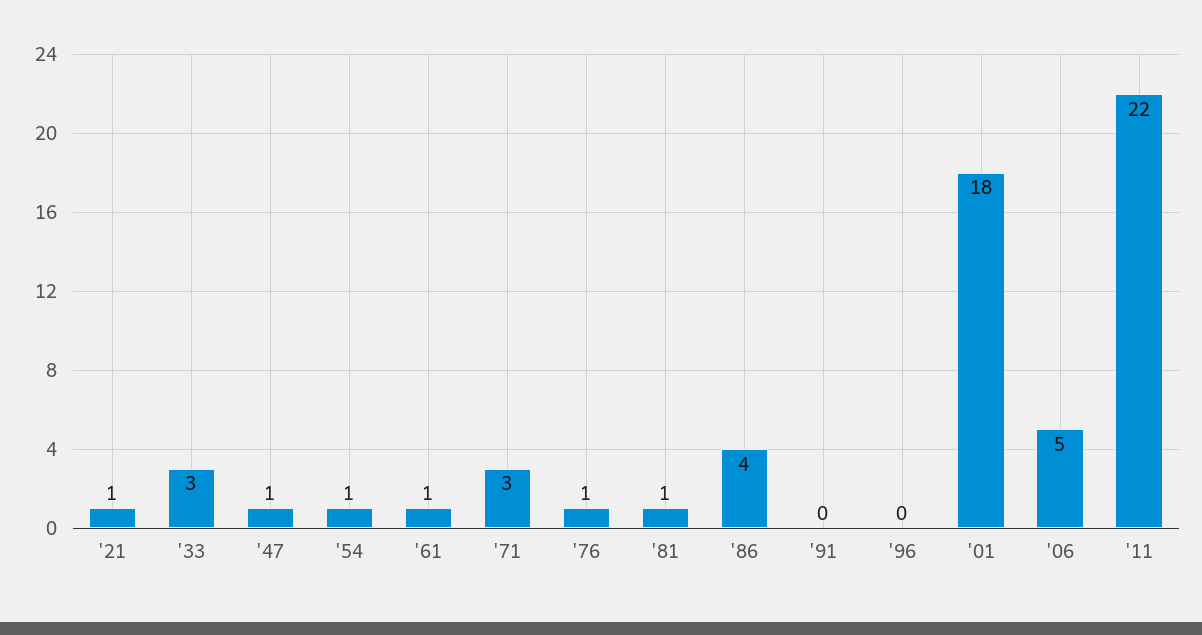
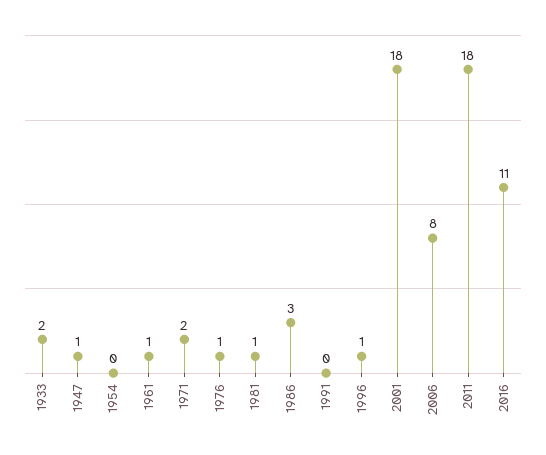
'21: 1 -> none
'33: 3 -> 2
'54: 1 -> 0
'71: 3 -> 2
'86: 4 -> 3
'96: 0 -> 1
'06: 5 -> 8
'11: 22 -> 18
2016: none -> 11

